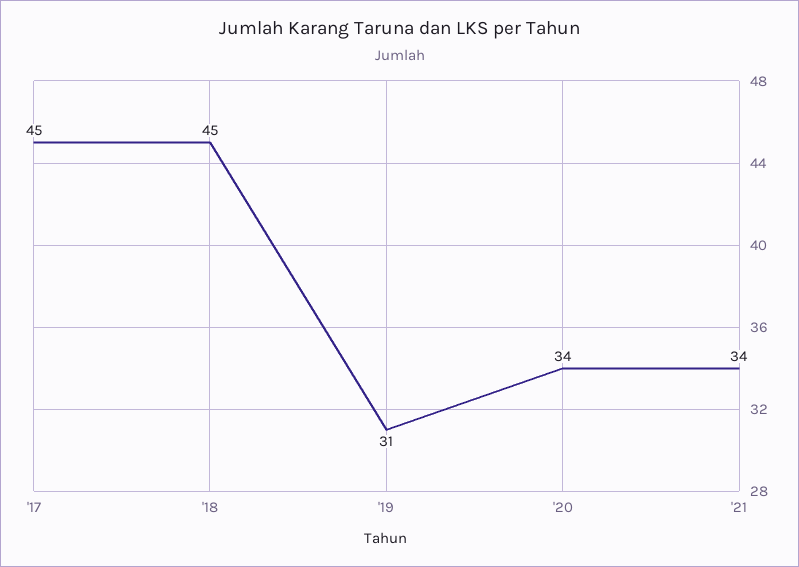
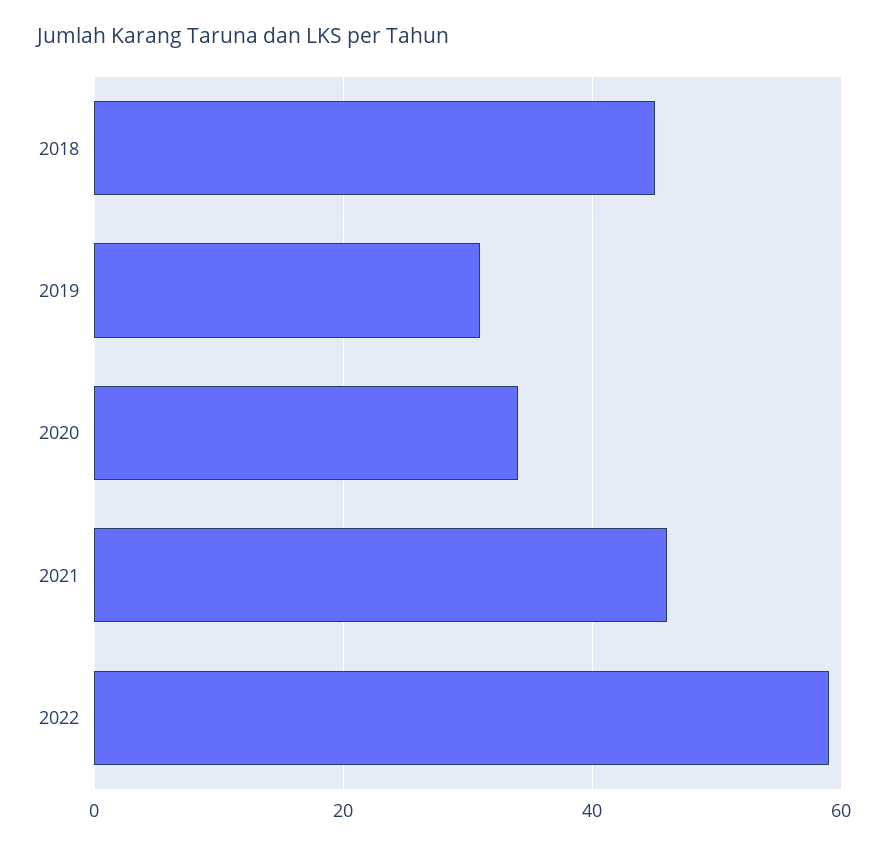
'17: 45 -> none
'21: 34 -> 45
2022: none -> 60

